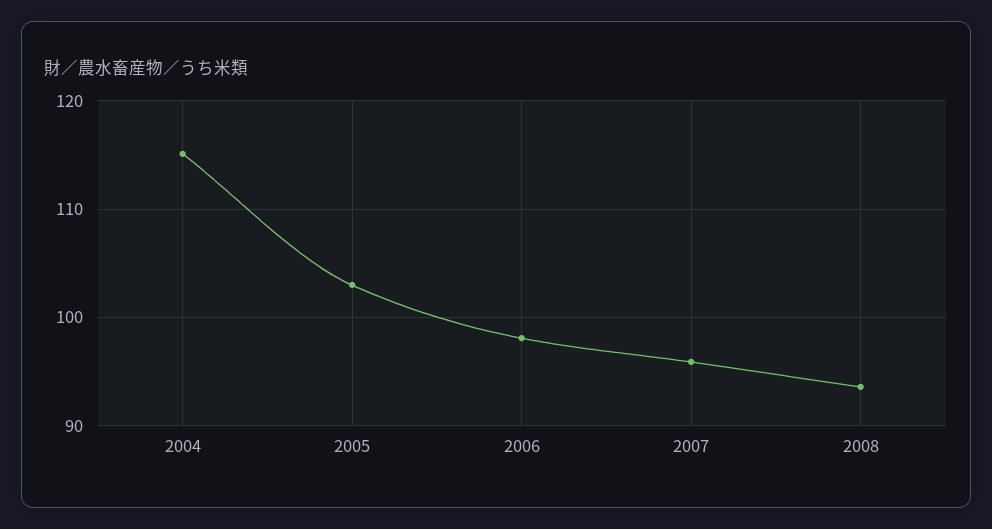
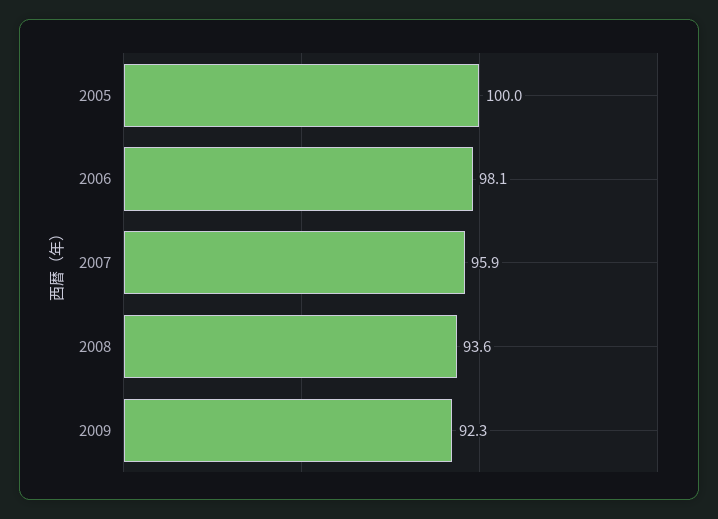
2004: 115 -> none
2005: 103 -> 100
2009: none -> 92.3

